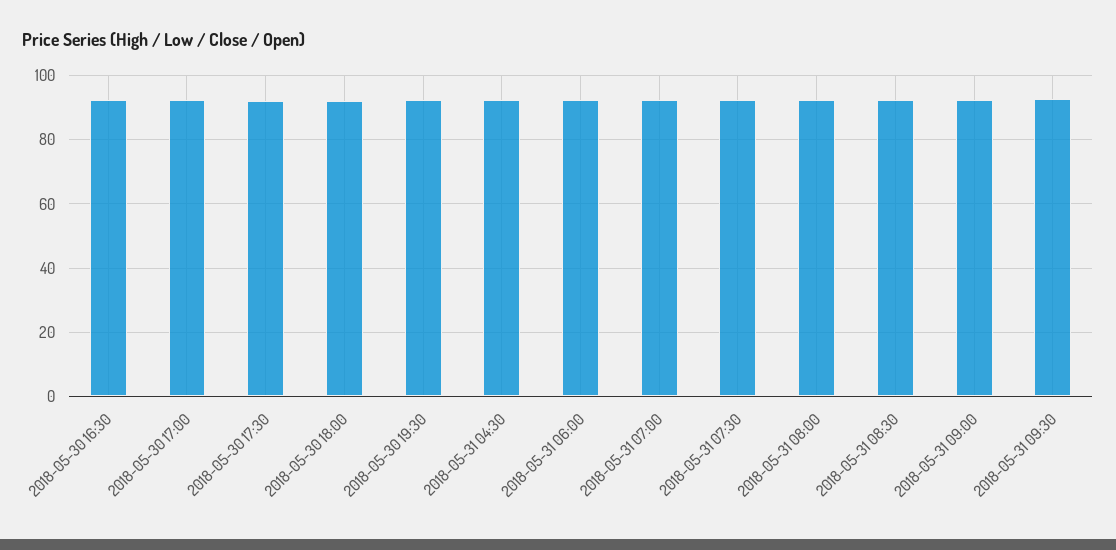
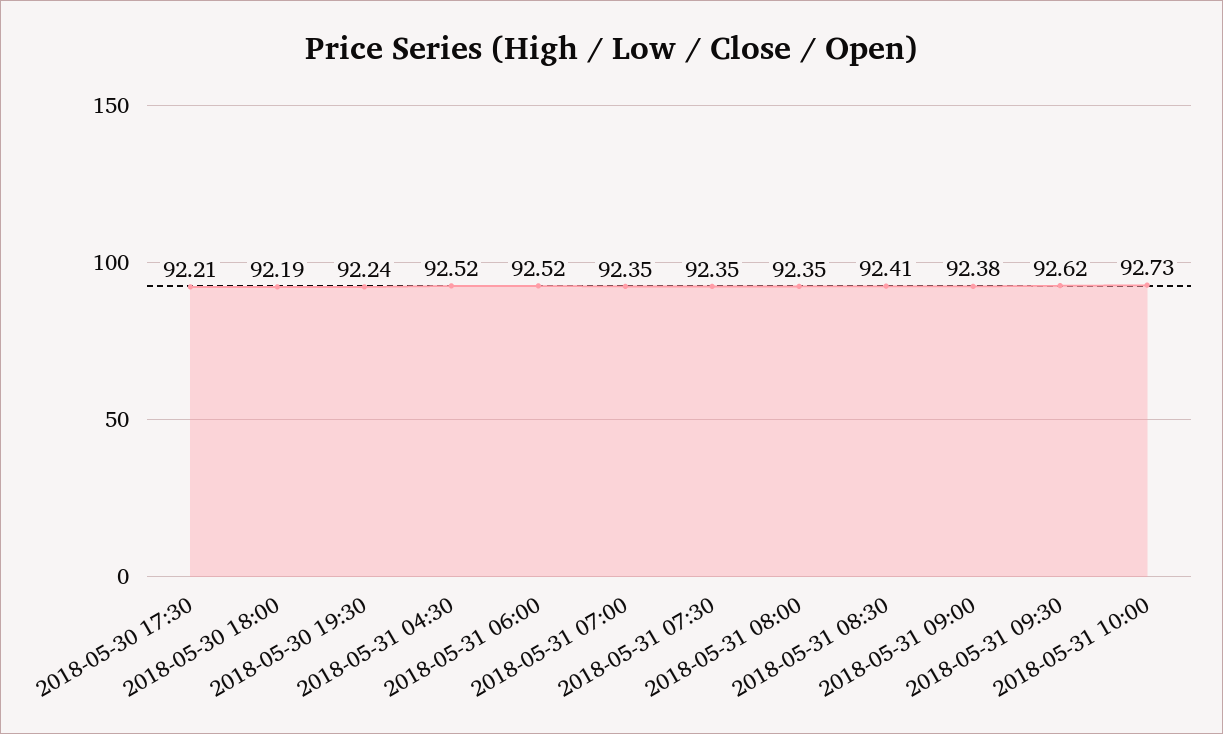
2018-05-30 16:30: 92 -> none
2018-05-30 17:00: 92 -> none
2018-05-31 10:00: none -> 92.73

